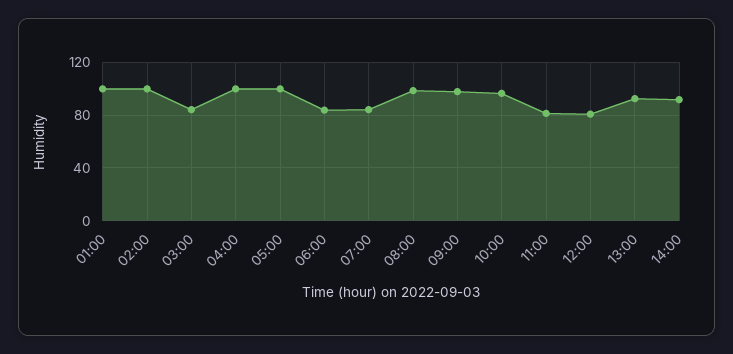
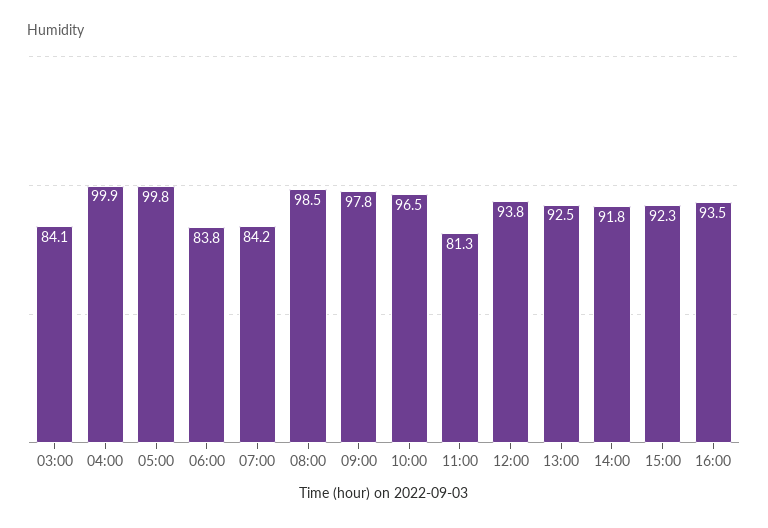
01:00: 100 -> none
02:00: 100 -> none
12:00: 80 -> 93.8
15:00: none -> 92.3
16:00: none -> 93.5

